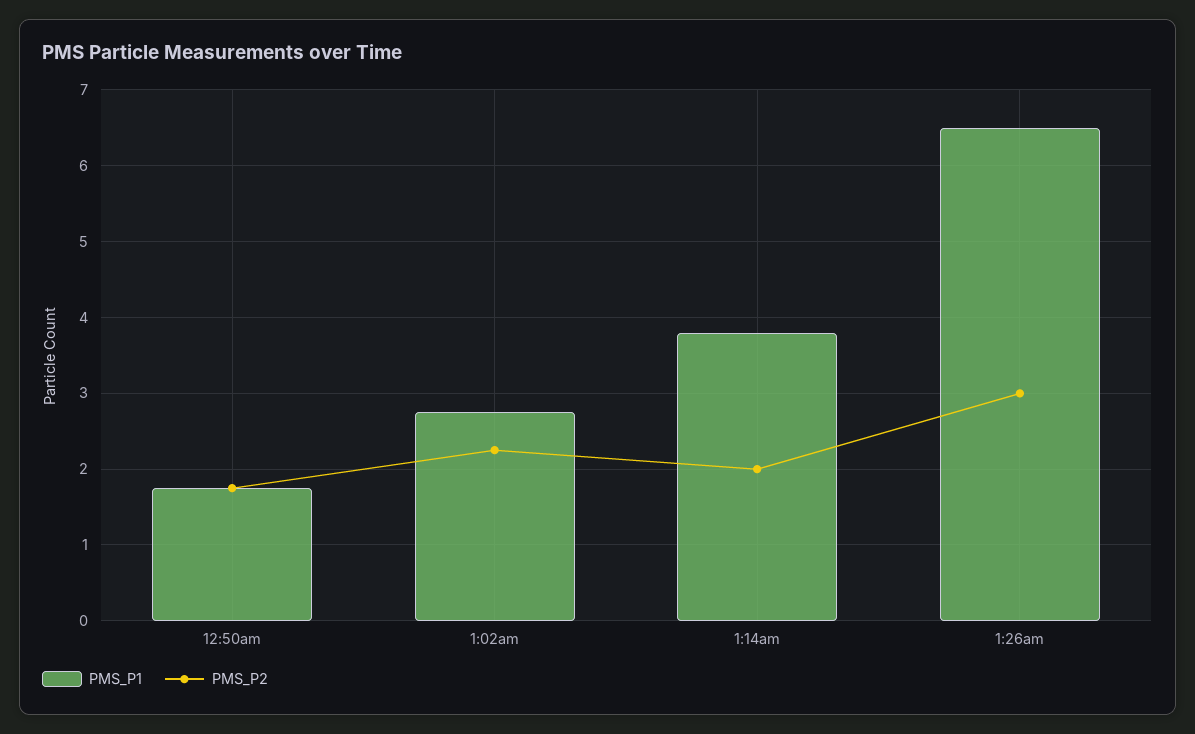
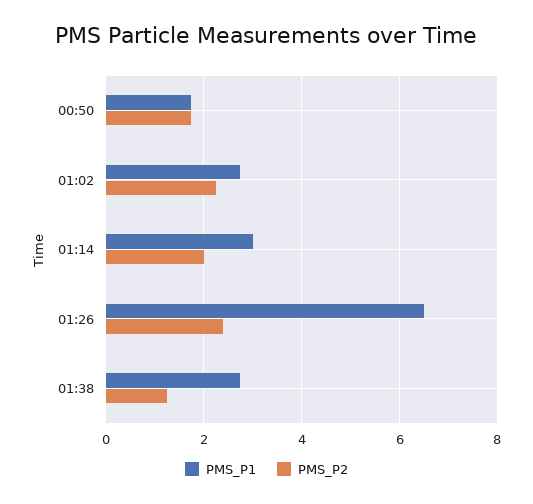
PMS_P1, 1:14am: 3.8 -> 3
PMS_P2, 1:26am: 3 -> 2.4
PMS_P1, 01:38: none -> 2.8
PMS_P2, 01:38: none -> 1.2

